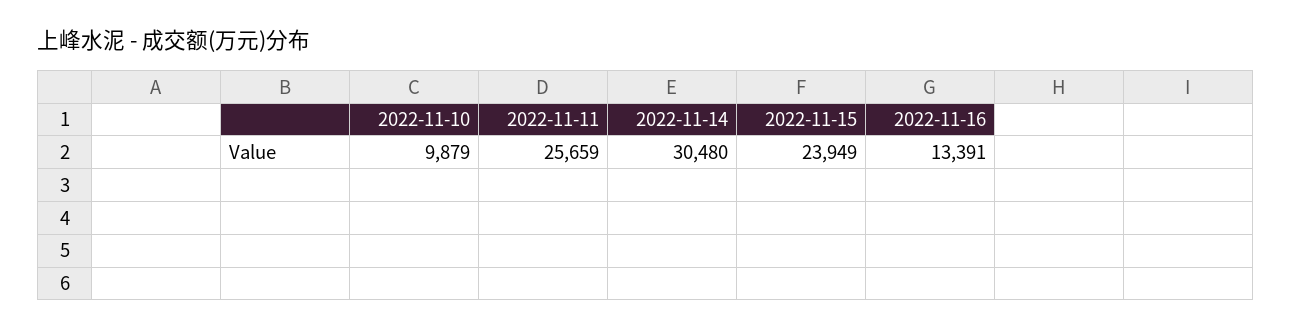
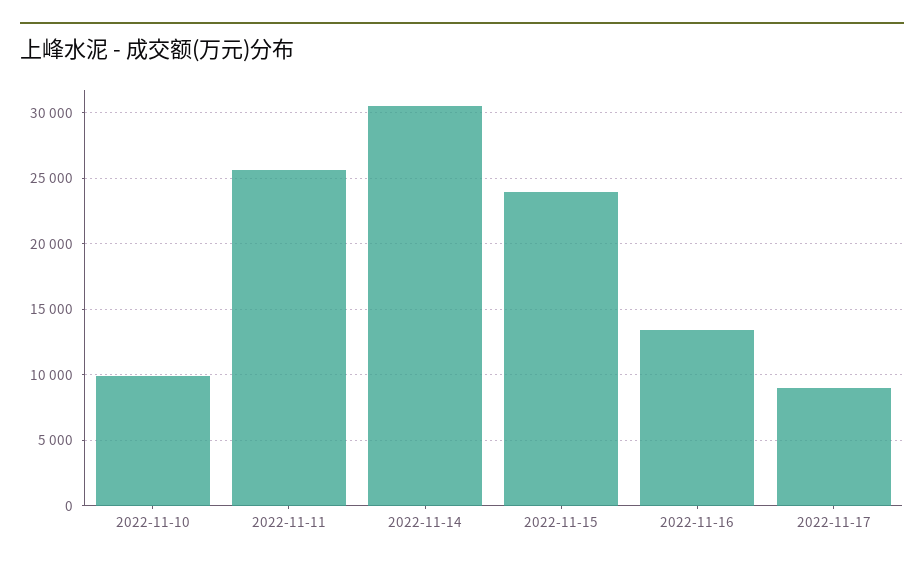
2022-11-17: none -> 9000

